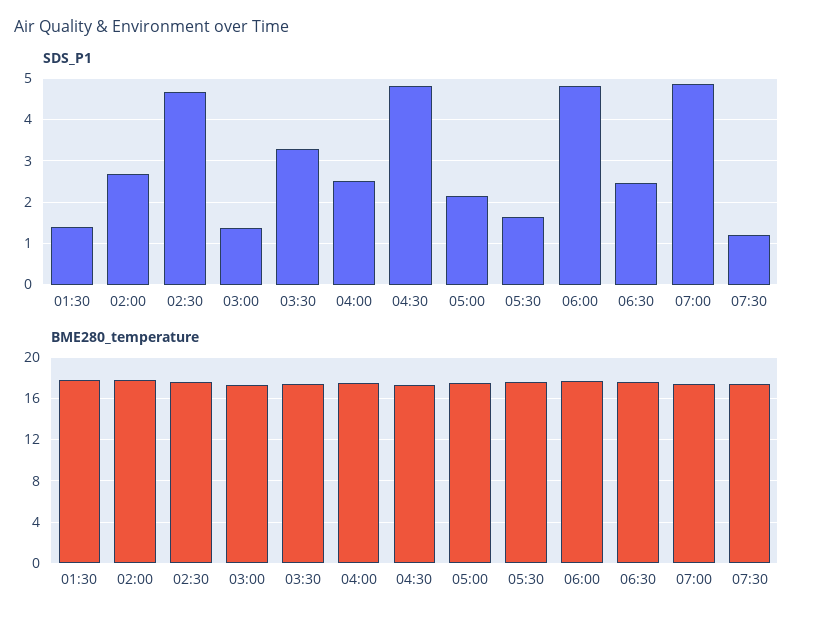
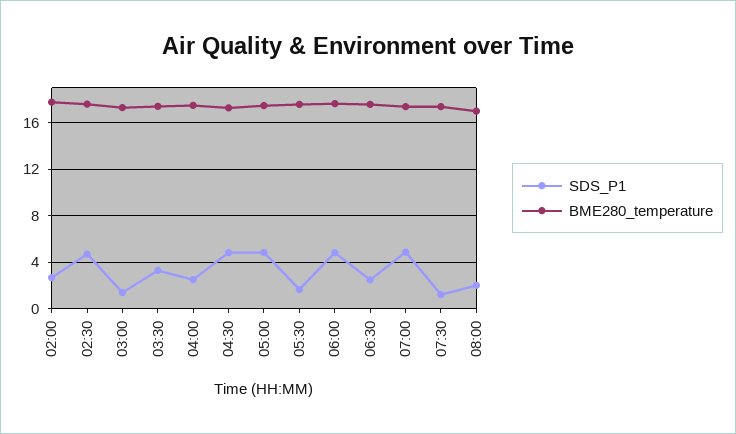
SDS_P1, 01:30: 1.4 -> none
SDS_P1, 05:00: 2.2 -> 5
BME280_temperature, 01:30: 18 -> none
SDS_P1, 08:00: none -> 2
BME280_temperature, 08:00: none -> 17

